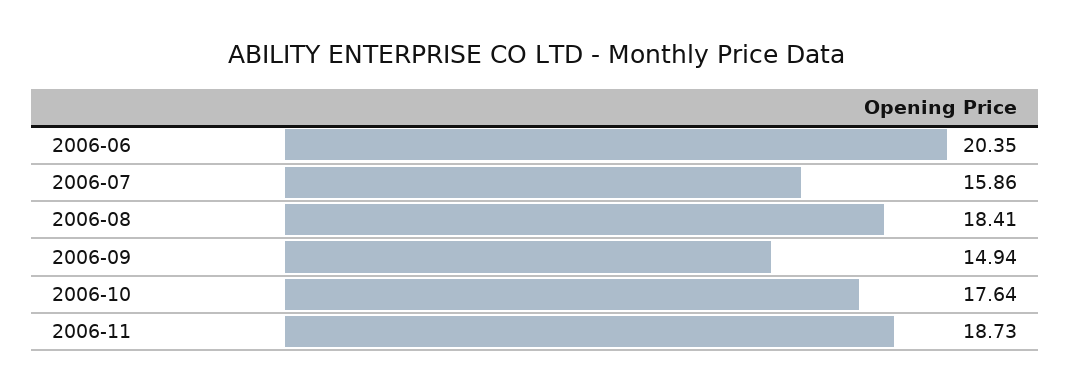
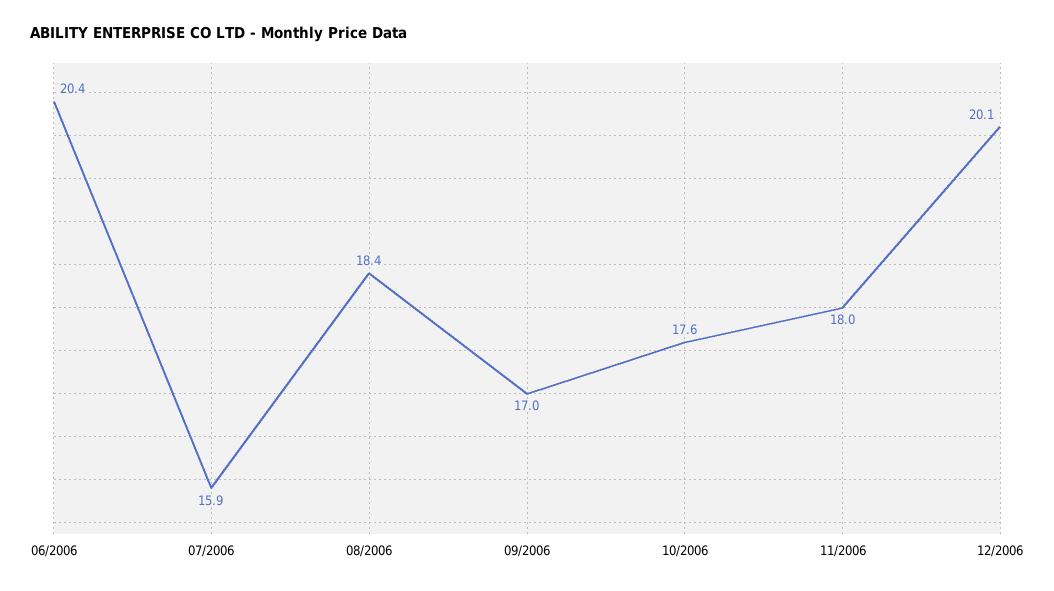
2006-09: 14.94 -> 17
2006-11: 18.73 -> 18
12/2006: none -> 20.1

